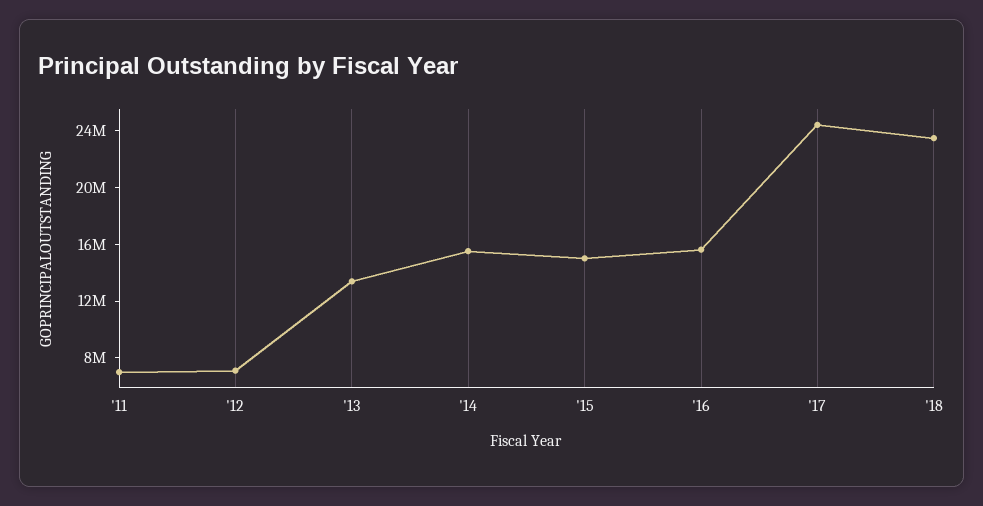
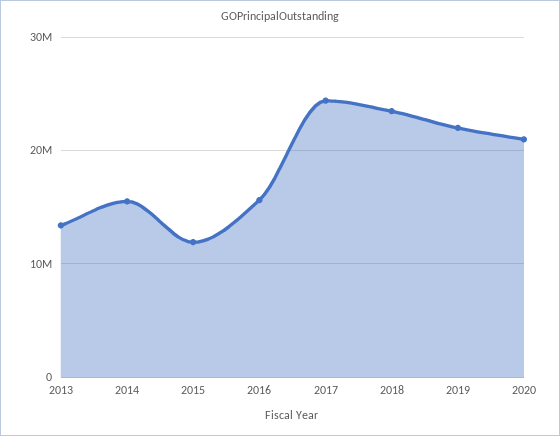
'11: 7000000 -> none
'12: 7000000 -> none
'15: 15000000 -> 12000000
2019: none -> 22000000
2020: none -> 21000000

